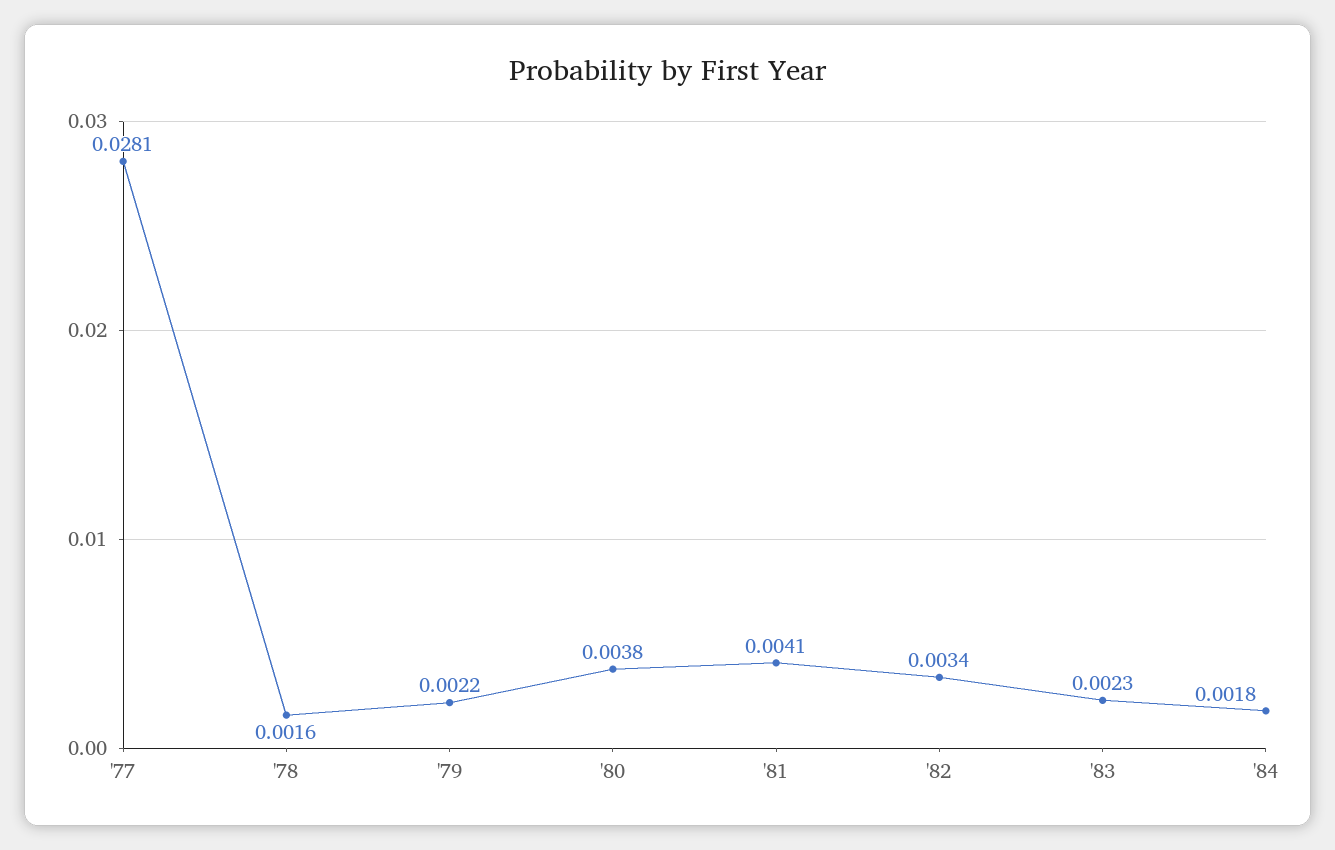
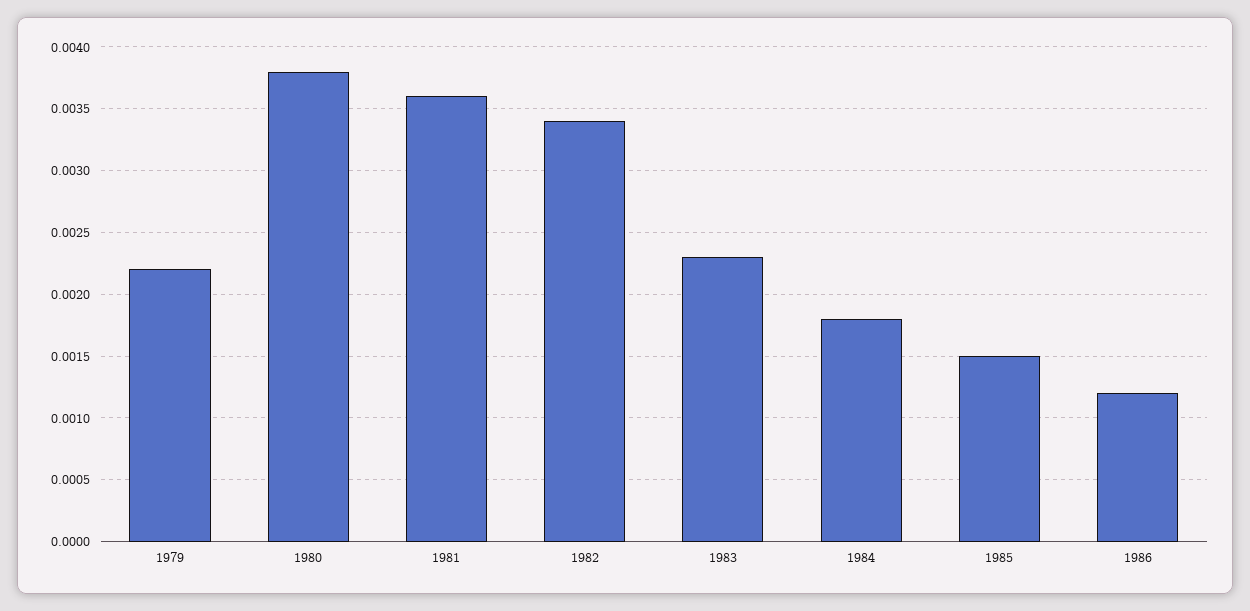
'77: 0.0281 -> none
'78: 0.0016 -> none
'81: 0.0041 -> 0.0036
1985: none -> 0.0015
1986: none -> 0.0012

